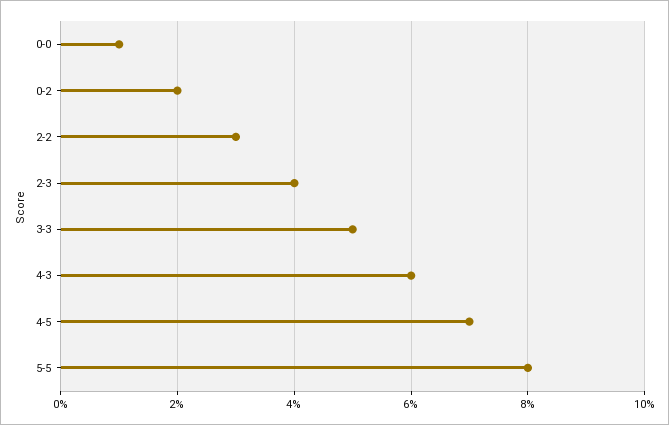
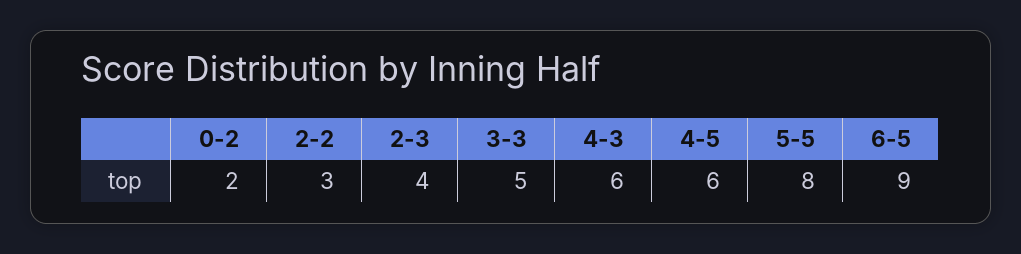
0-0: 1 -> none
4-5: 7 -> 6
6-5: none -> 9

